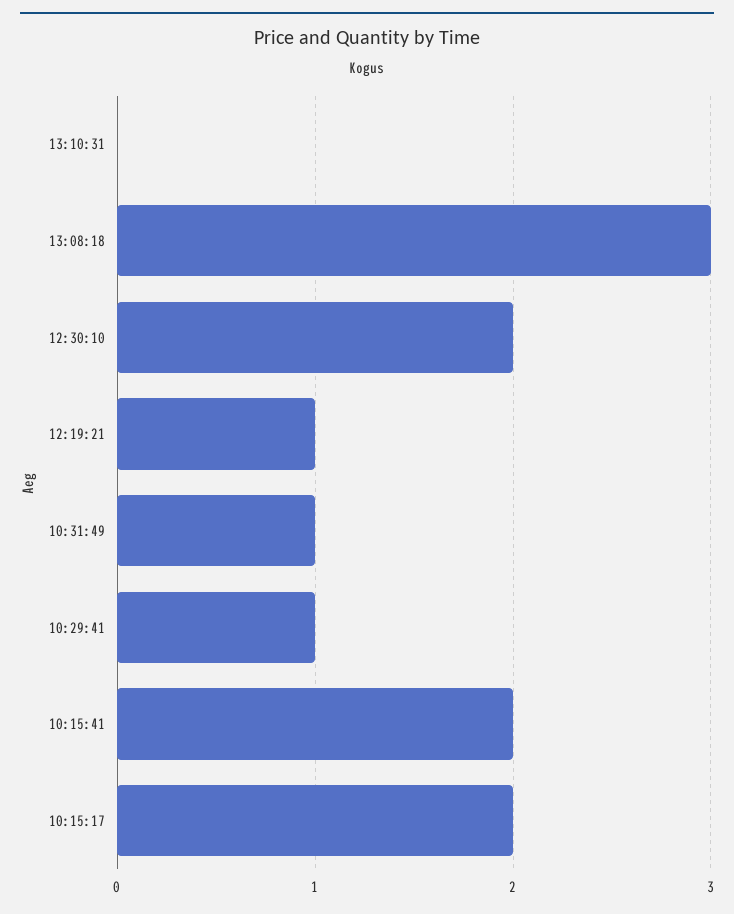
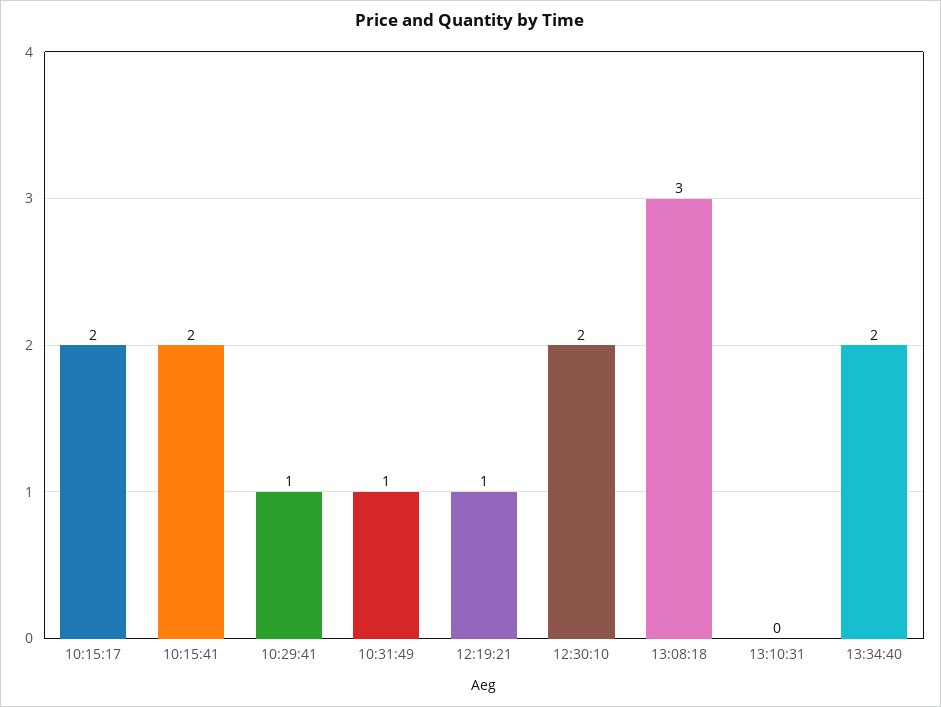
13:34:40: none -> 2

